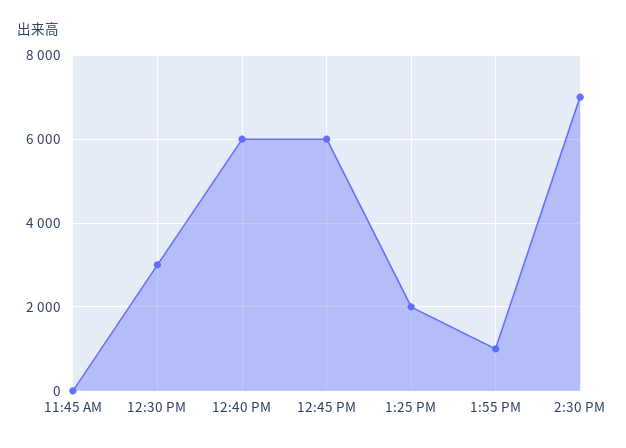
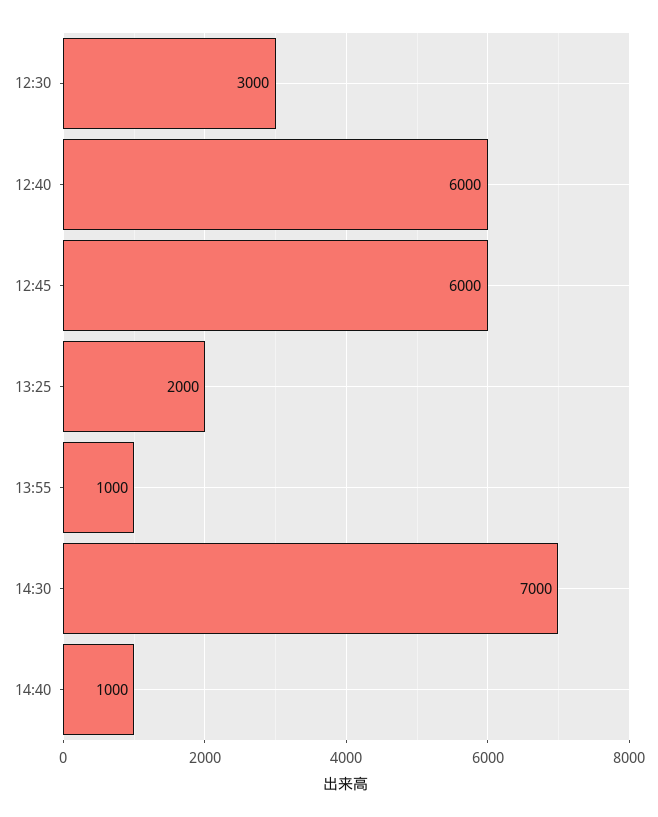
11:45 AM: 0 -> none
14:40: none -> 1000

